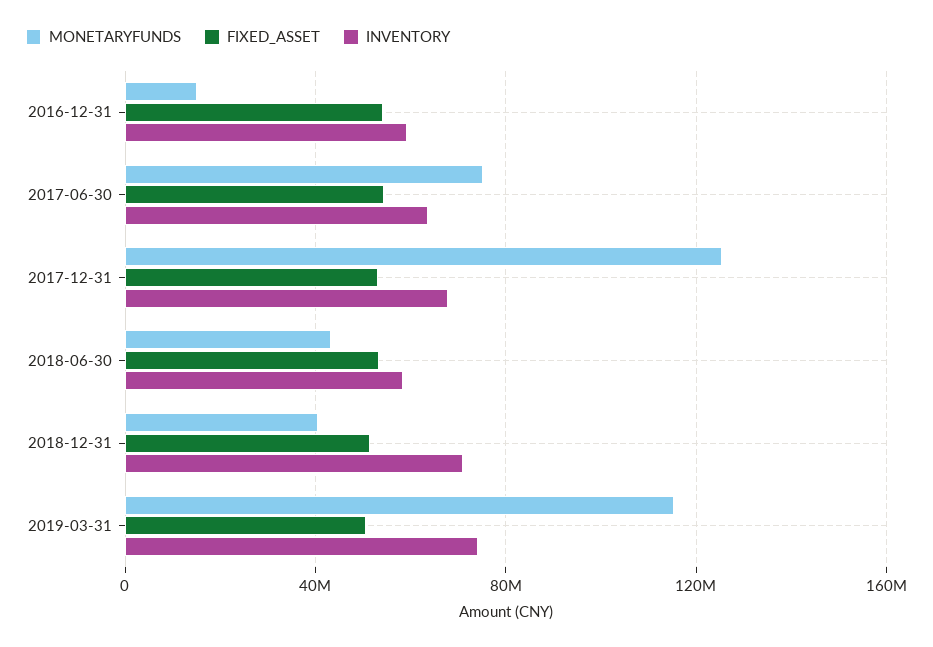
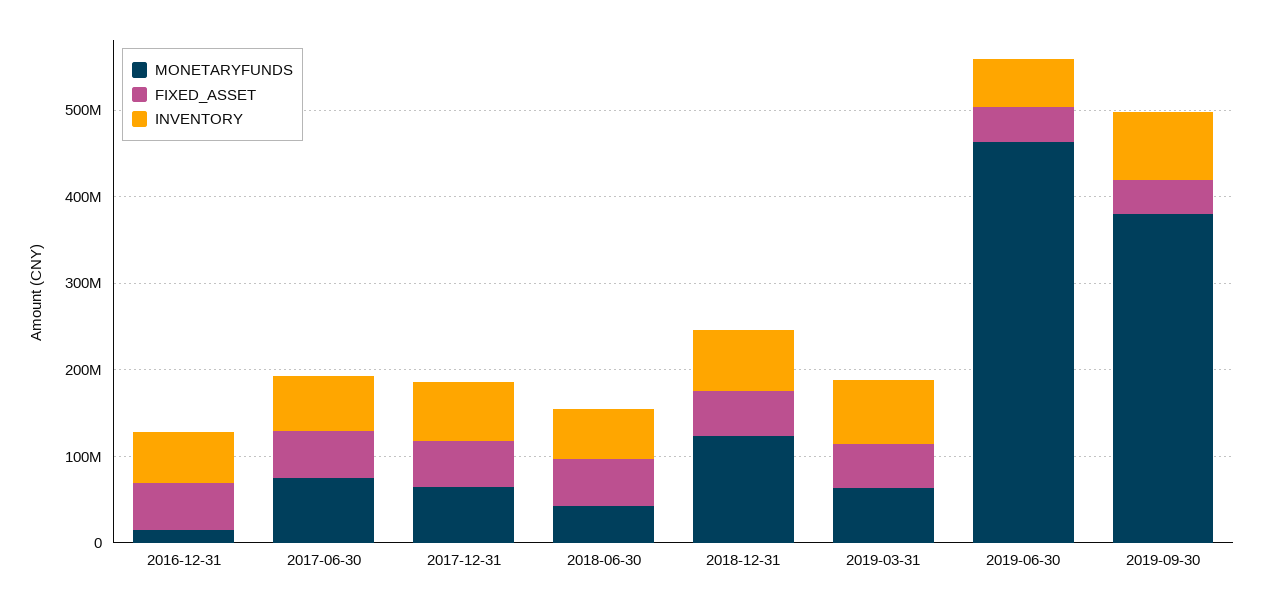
MONETARYFUNDS, 2017-12-31: 125000000 -> 60000000
MONETARYFUNDS, 2018-12-31: 40000000 -> 120000000
MONETARYFUNDS, 2019-03-31: 115000000 -> 60000000
MONETARYFUNDS, 2019-06-30: none -> 460000000
FIXED_ASSET, 2019-06-30: none -> 40000000
INVENTORY, 2019-06-30: none -> 60000000
MONETARYFUNDS, 2019-09-30: none -> 380000000
FIXED_ASSET, 2019-09-30: none -> 40000000
INVENTORY, 2019-09-30: none -> 80000000

